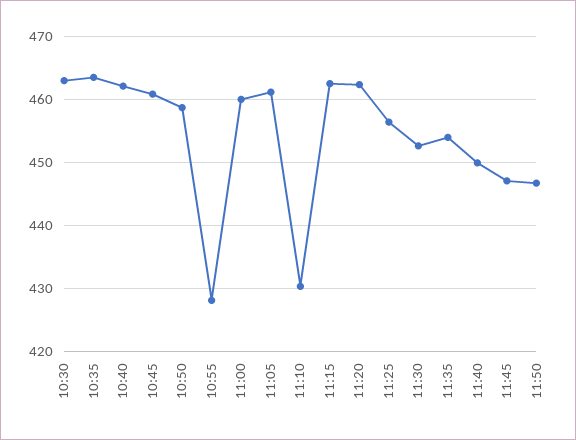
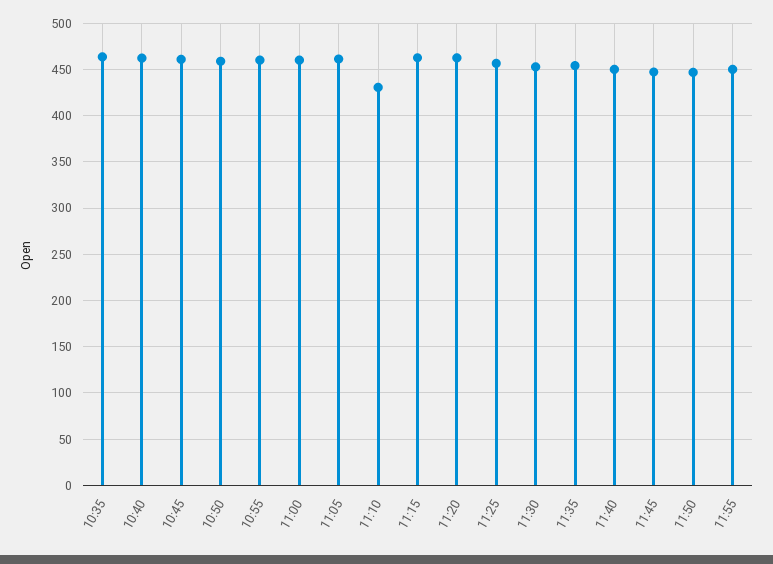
10:30: 463 -> none
10:55: 428 -> 460
11:55: none -> 450

